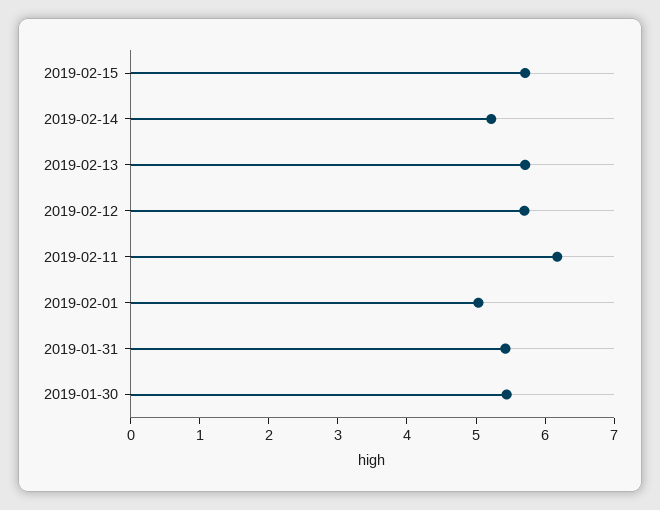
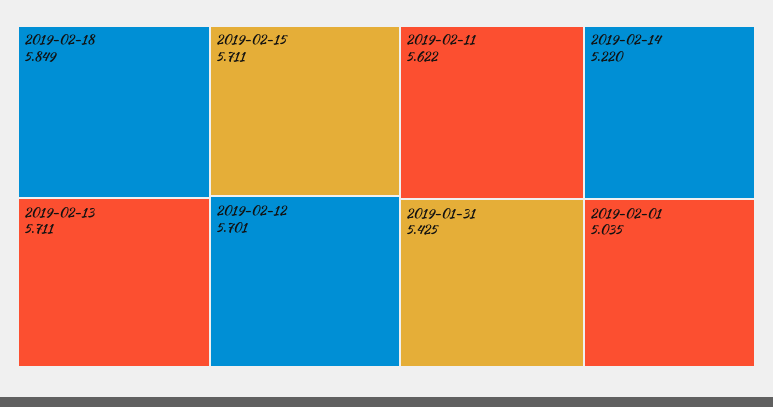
2019-02-11: 6.2 -> 5.622
2019-01-30: 5.4 -> none
2019-02-18: none -> 5.849

